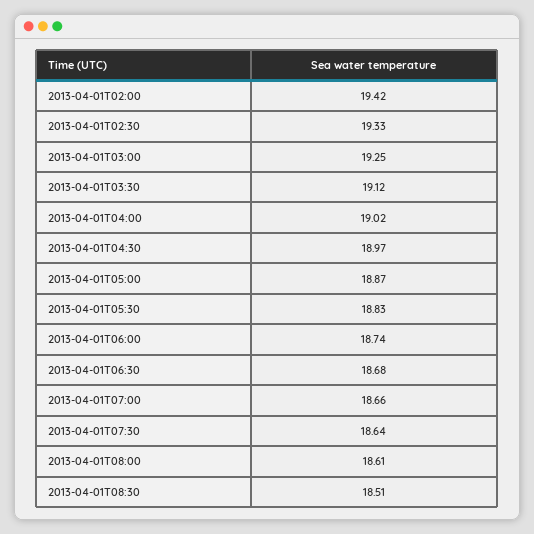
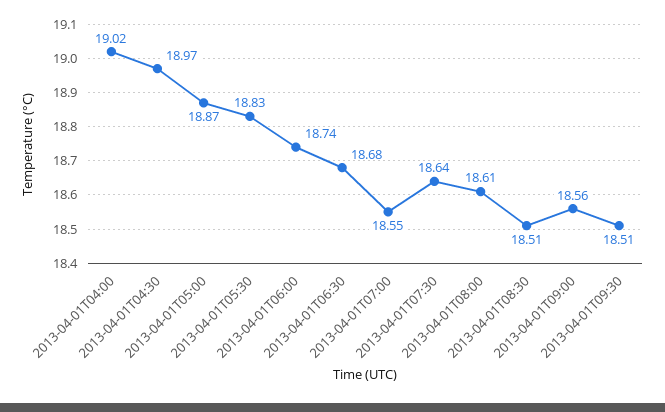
2013-04-01T02:00: 19.42 -> none
2013-04-01T02:30: 19.33 -> none
2013-04-01T03:00: 19.25 -> none
2013-04-01T03:30: 19.12 -> none
2013-04-01T07:00: 18.66 -> 18.55
2013-04-01T09:00: none -> 18.56
2013-04-01T09:30: none -> 18.51

